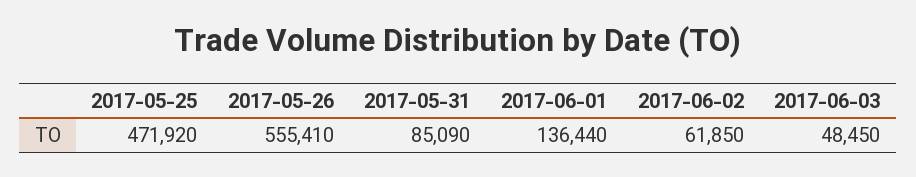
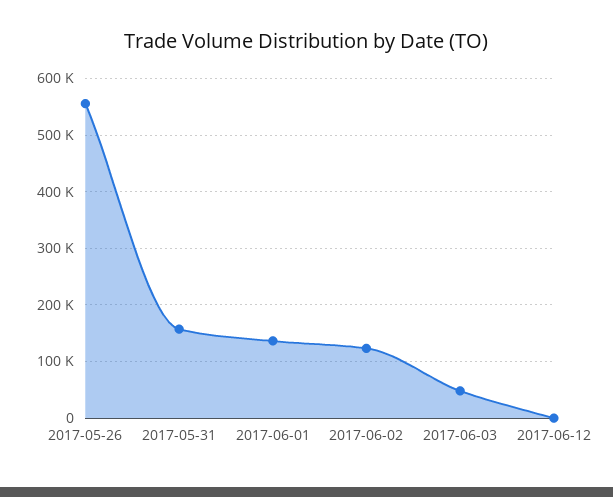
2017-05-25: 471920 -> none
2017-05-31: 85090 -> 160000
2017-06-02: 61850 -> 120000
2017-06-12: none -> 0

